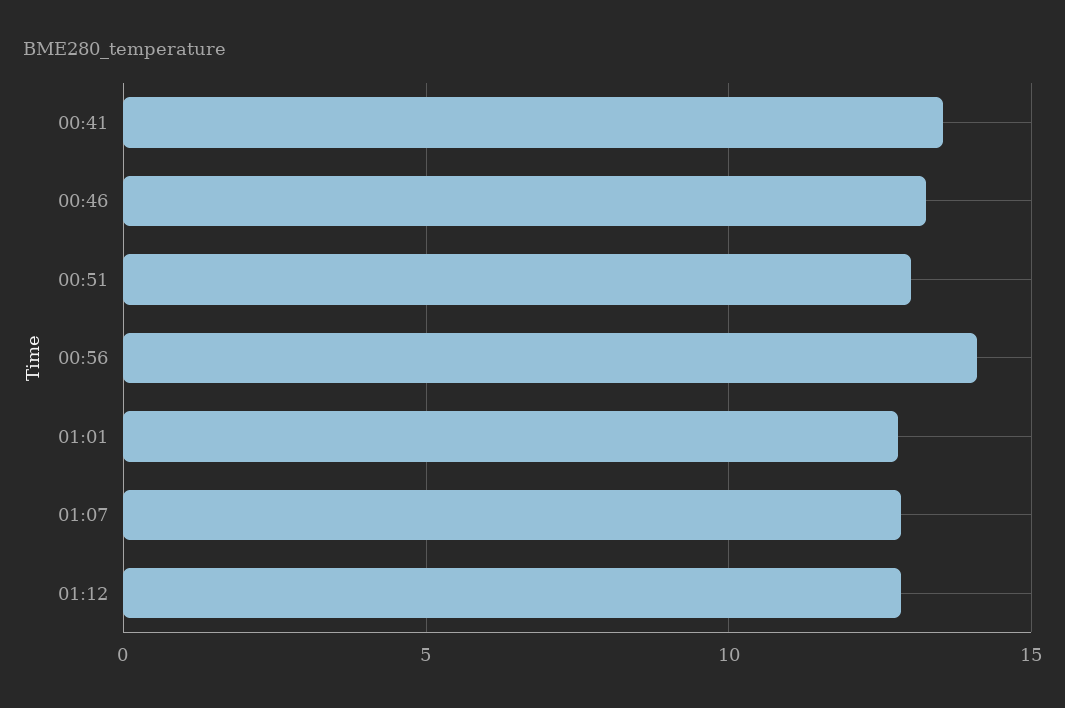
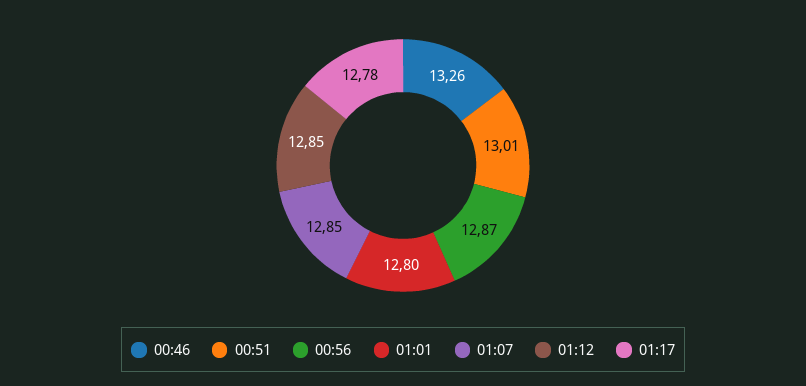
00:41: 13.5 -> none
00:56: 14 -> 12.87
01:17: none -> 12.78

